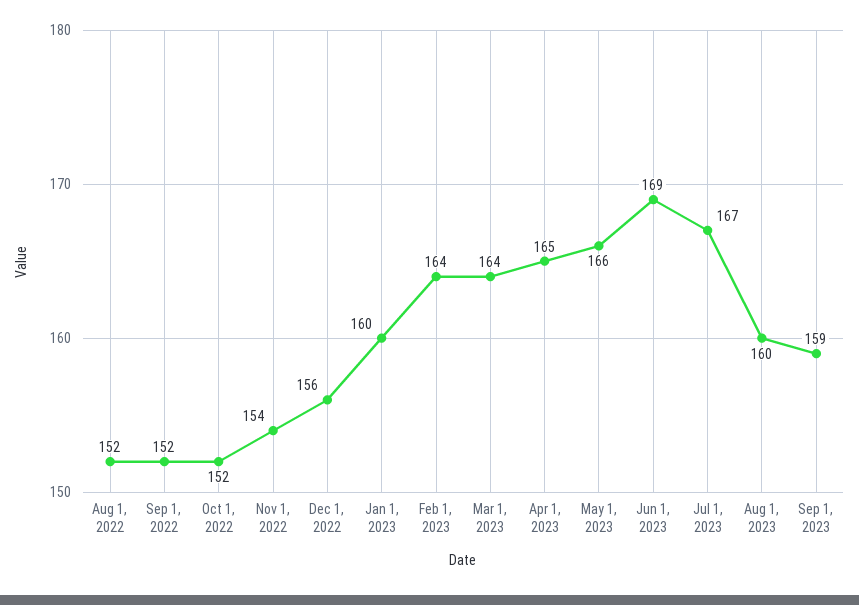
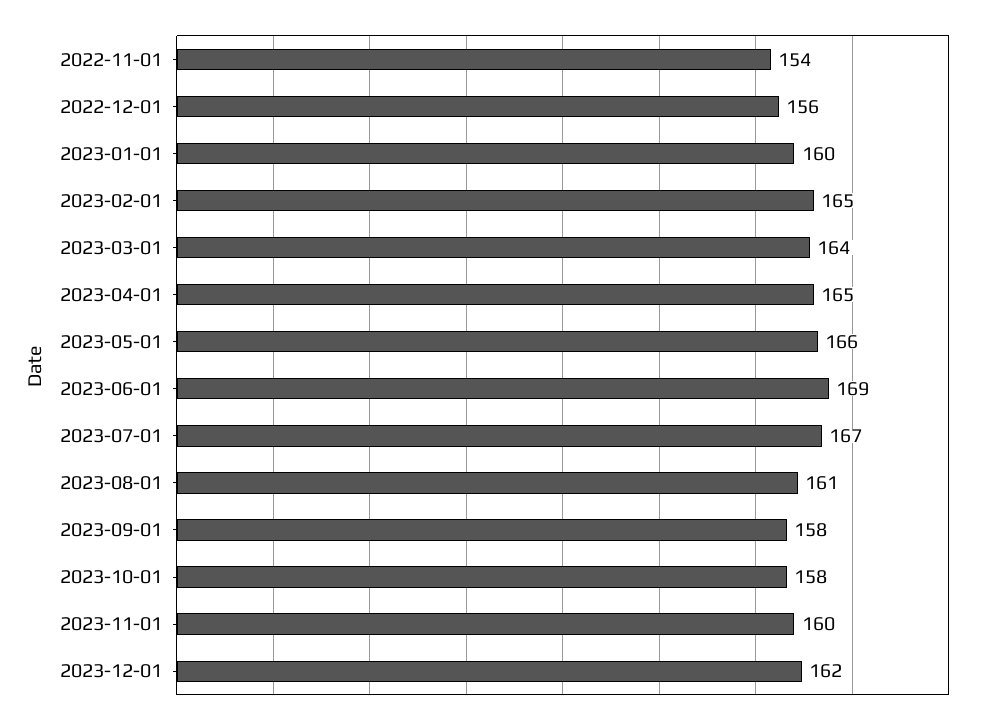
Aug 1, 2022: 152 -> none
Sep 1, 2022: 152 -> none
Oct 1, 2022: 152 -> none
Feb 1, 2023: 164 -> 165
Aug 1, 2023: 160 -> 161
Sep 1, 2023: 159 -> 158
2023-10-01: none -> 158
2023-11-01: none -> 160
2023-12-01: none -> 162

